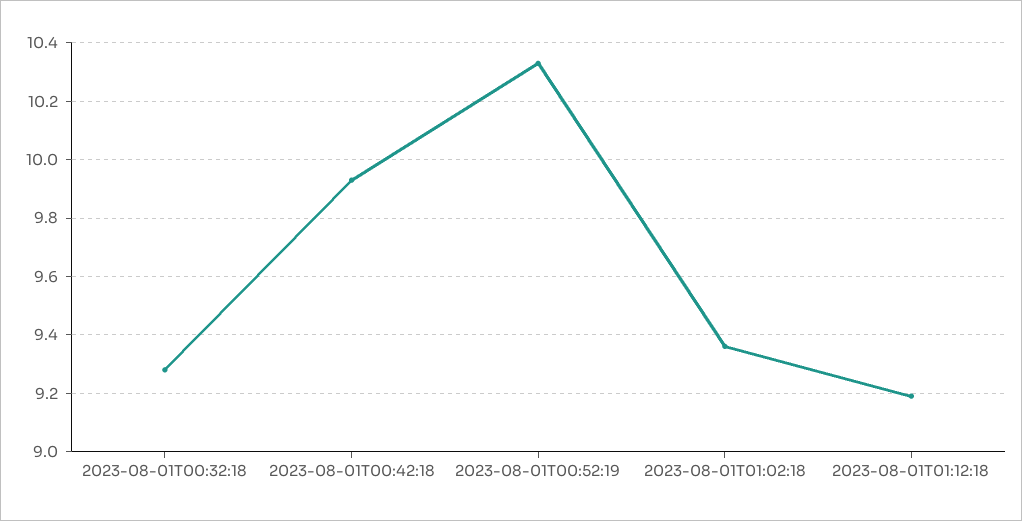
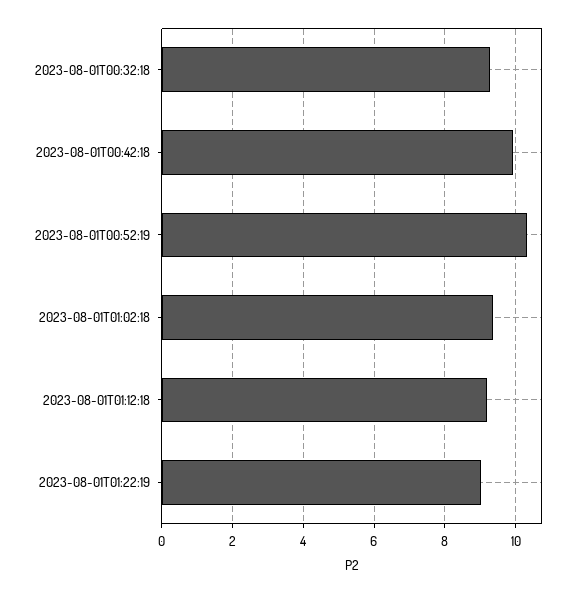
2023-08-01T01:22:19: none -> 9

